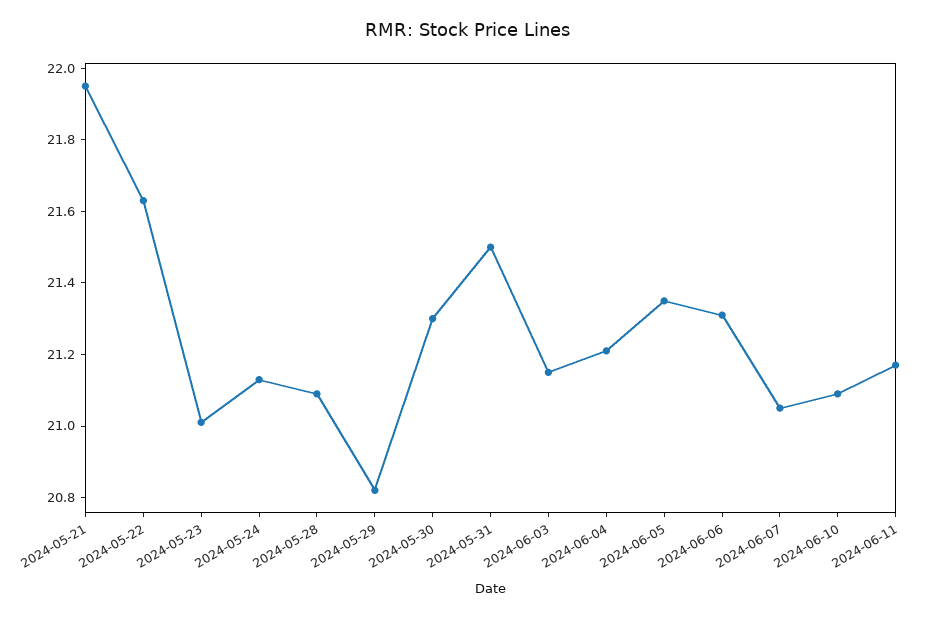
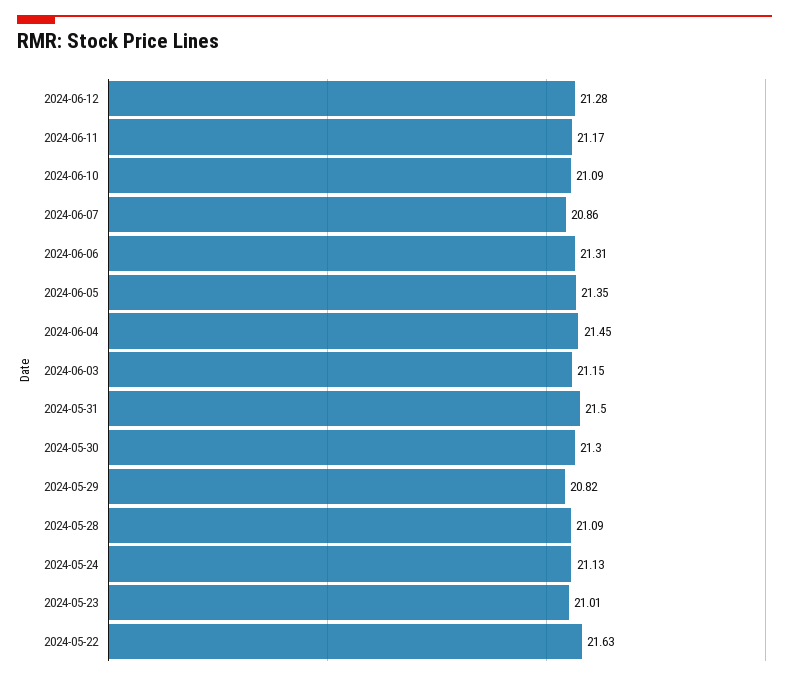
2024-05-21: 21.95 -> none
2024-06-04: 21.2 -> 21.45
2024-06-07: 21.05 -> 20.86
2024-06-12: none -> 21.28

